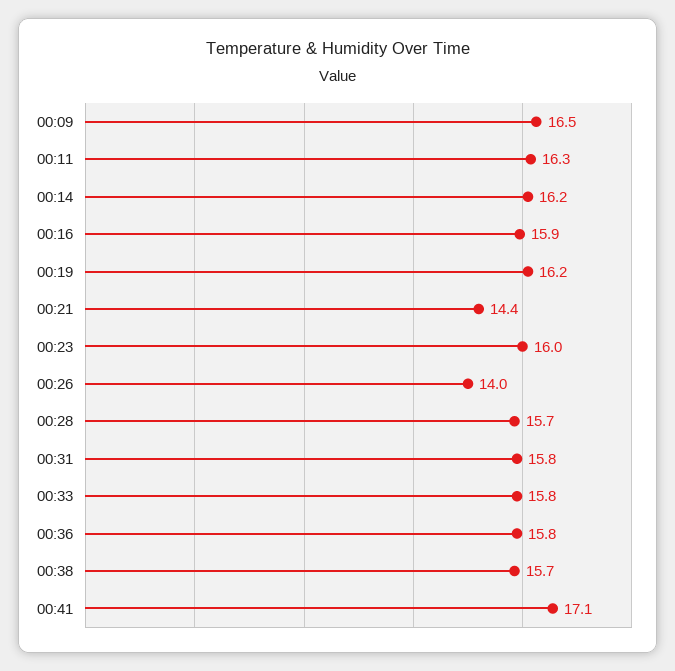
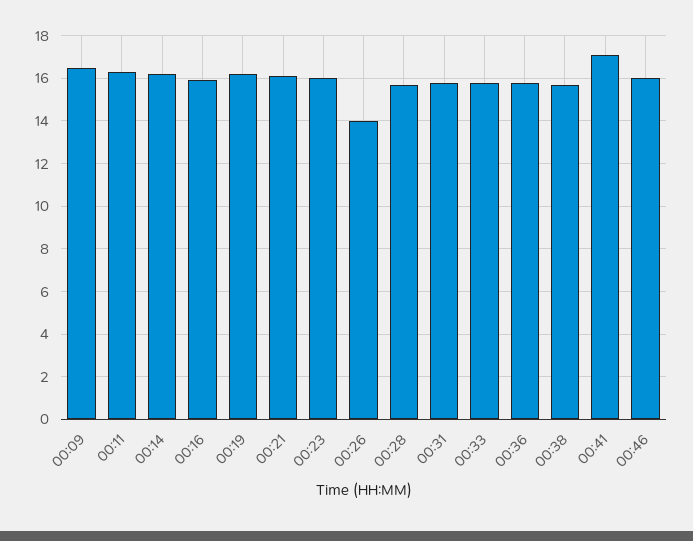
00:21: 14.4 -> 16
00:46: none -> 16

